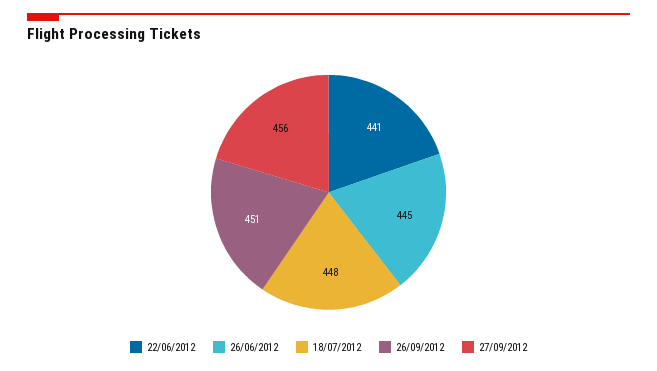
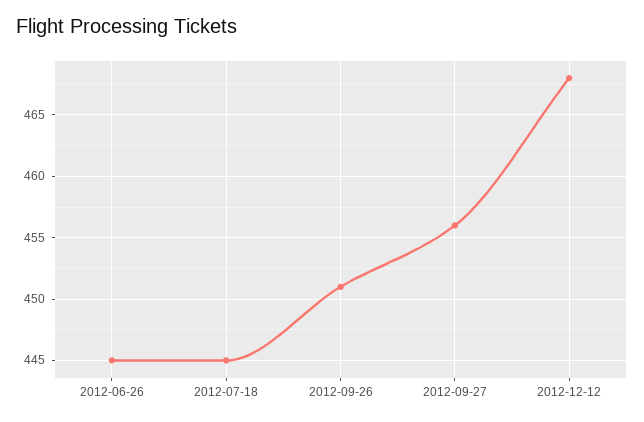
22/06/2012: 441 -> none
18/07/2012: 448 -> 445
2012-12-12: none -> 468

